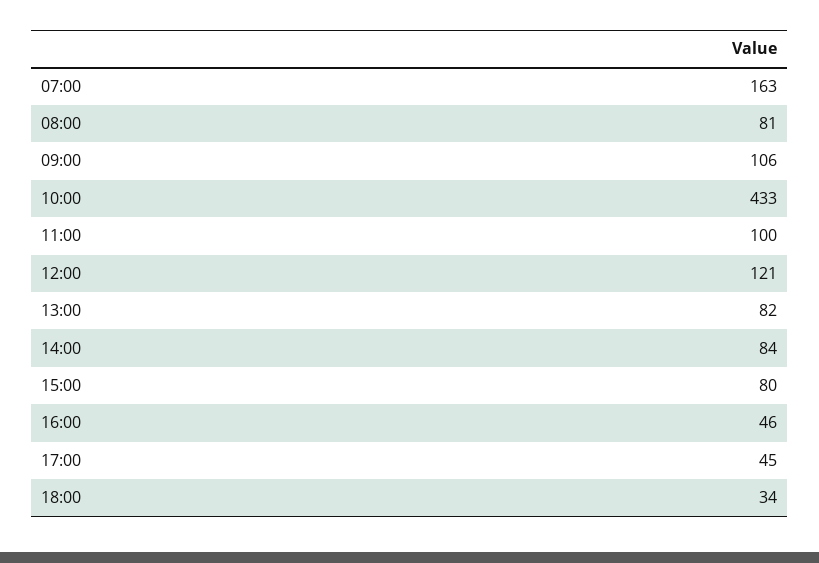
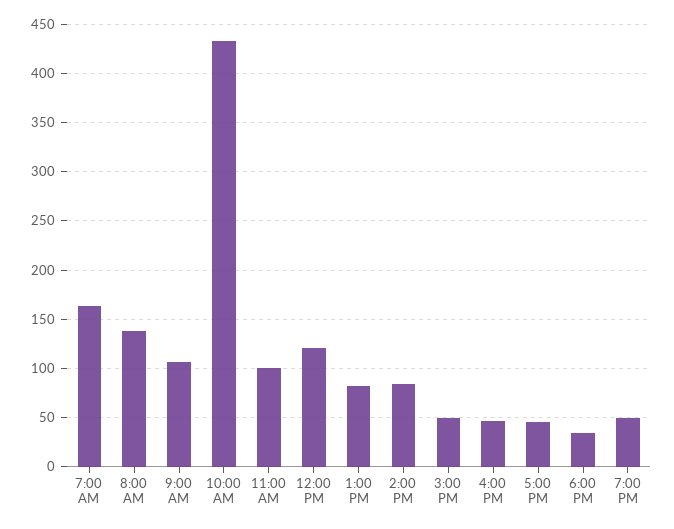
08:00: 81 -> 140
15:00: 80 -> 50
7:00 PM: none -> 50

